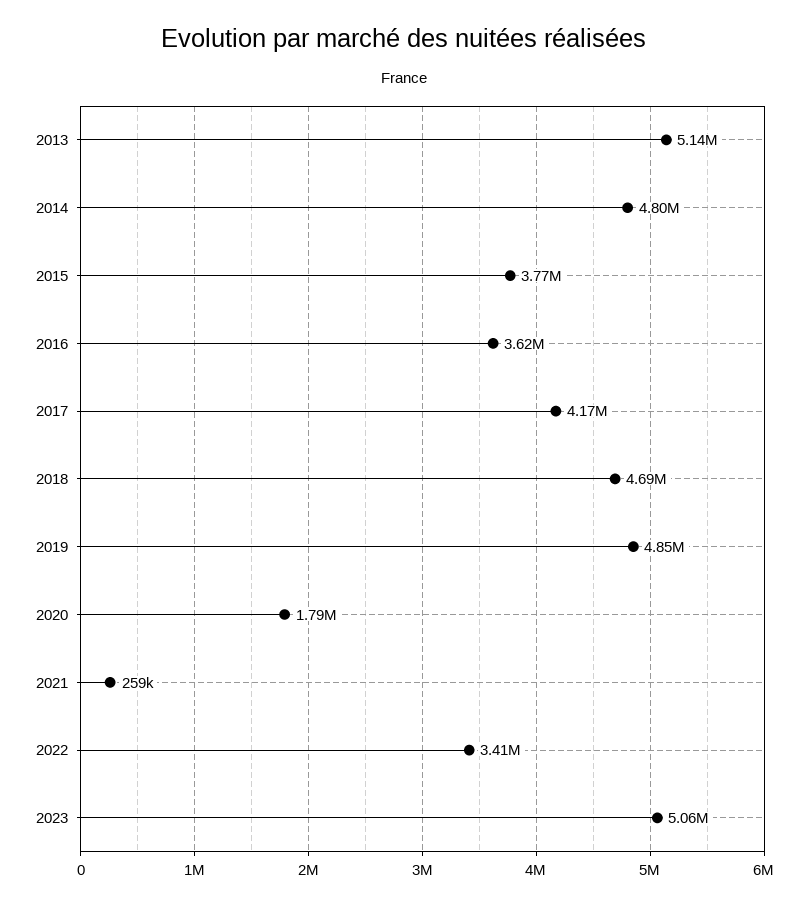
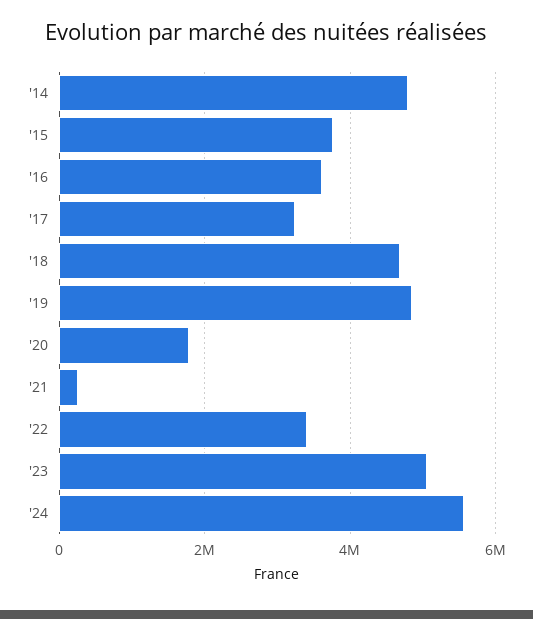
2013: 5140000 -> none
2017: 4170000 -> 3200000
'24: none -> 5600000

